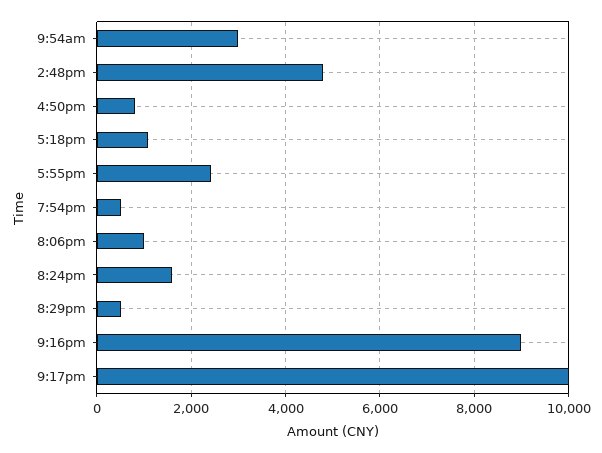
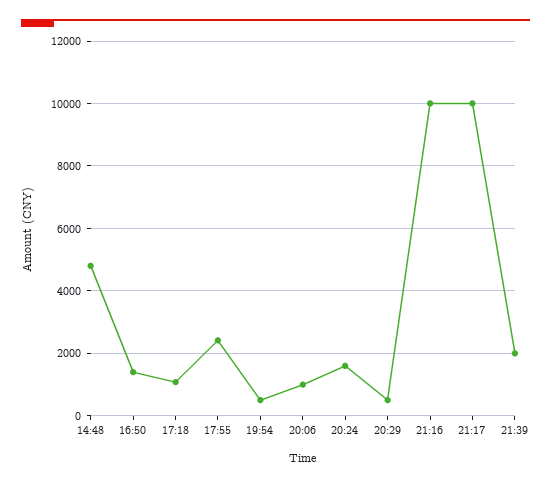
9:54am: 3000 -> none
4:50pm: 800 -> 1400
9:16pm: 9000 -> 10000
21:39: none -> 2000

